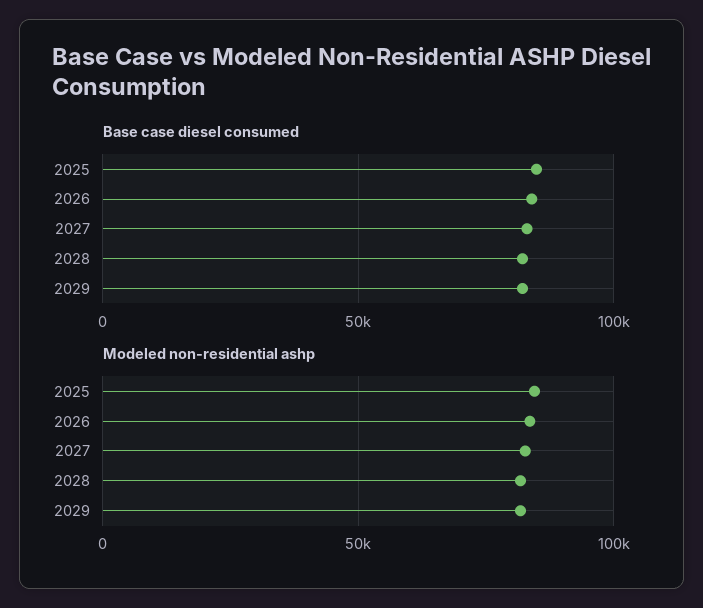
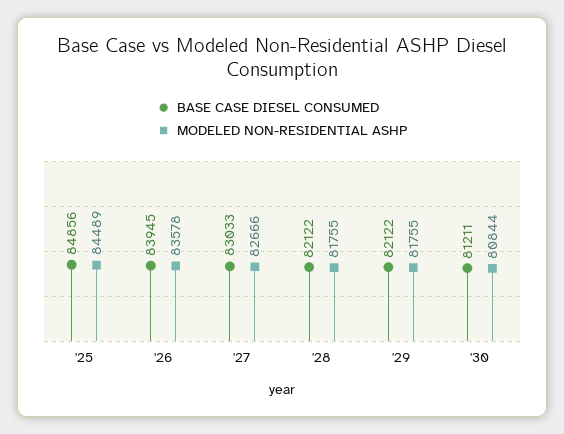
Base case diesel consumed, '30: none -> 81211
Modeled non-residential ashp, '30: none -> 80844

